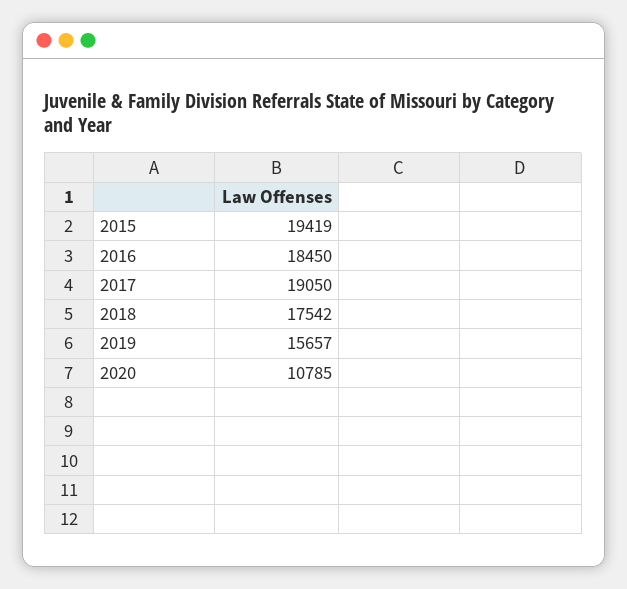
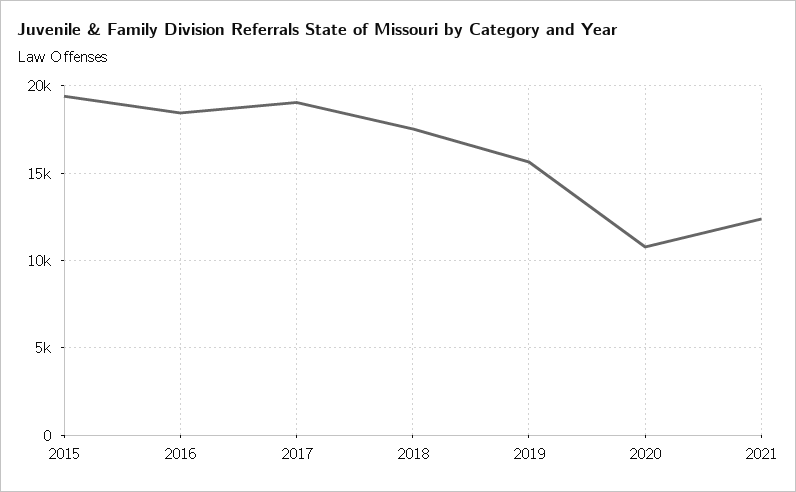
2021: none -> 12500

